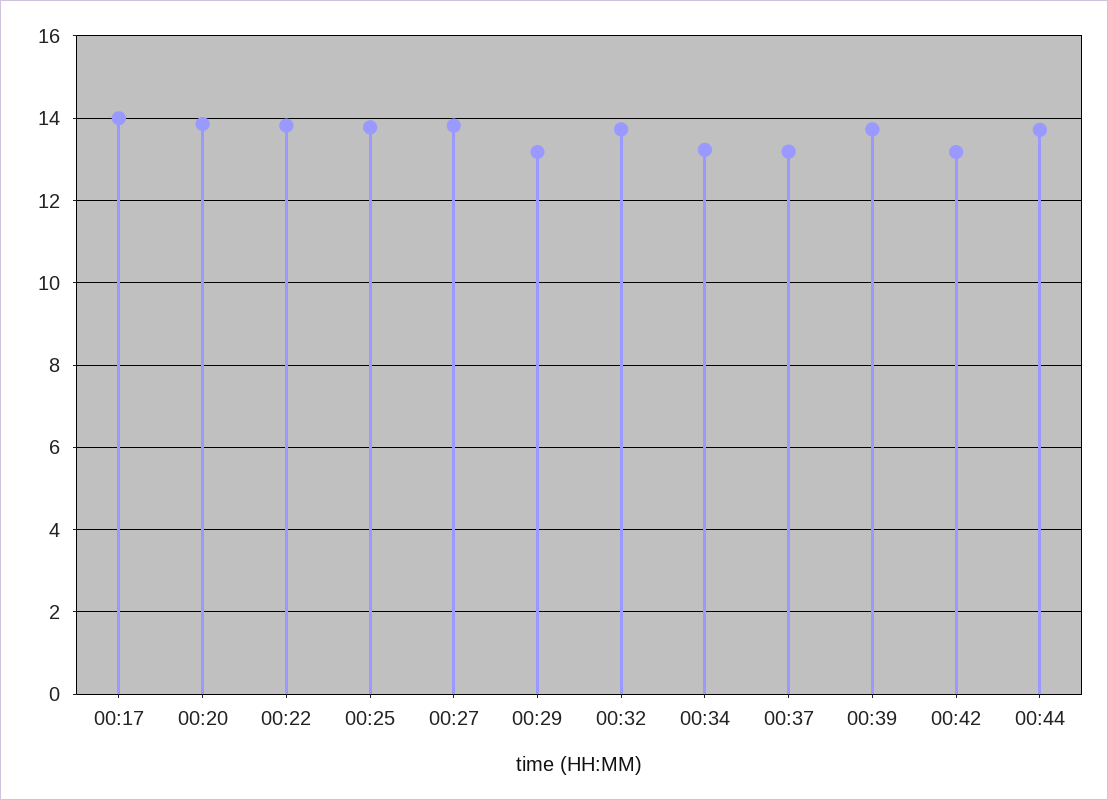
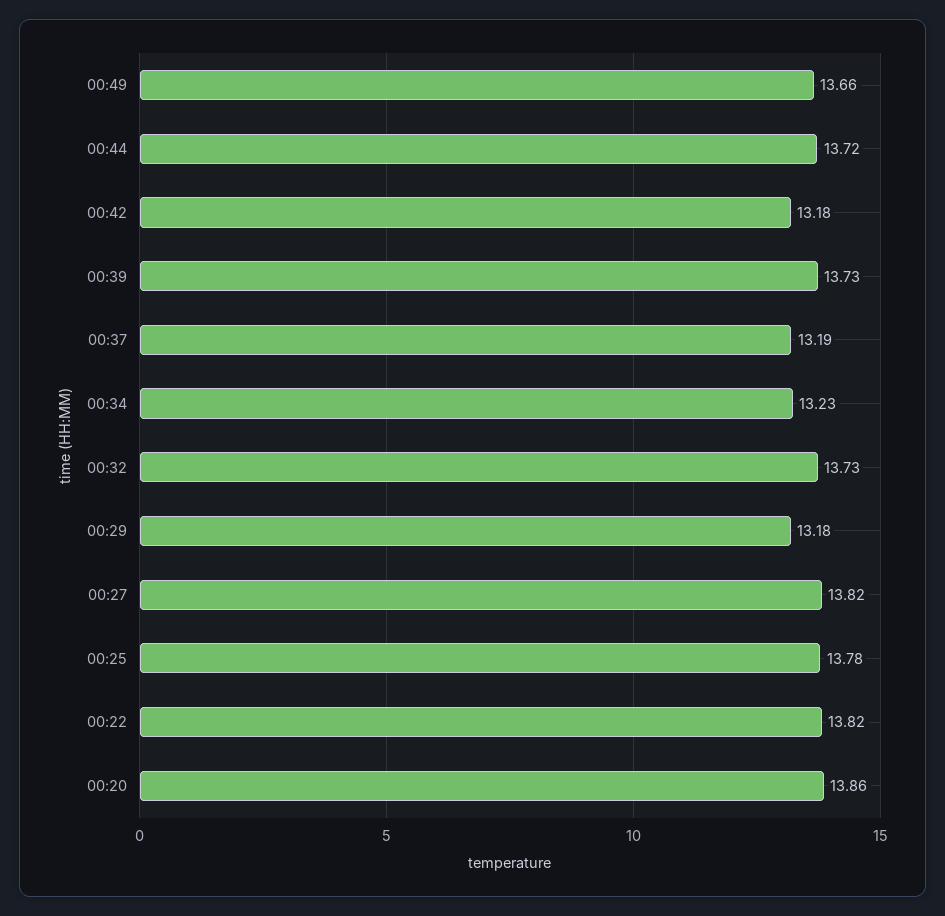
00:17: 14 -> none
00:49: none -> 13.66

